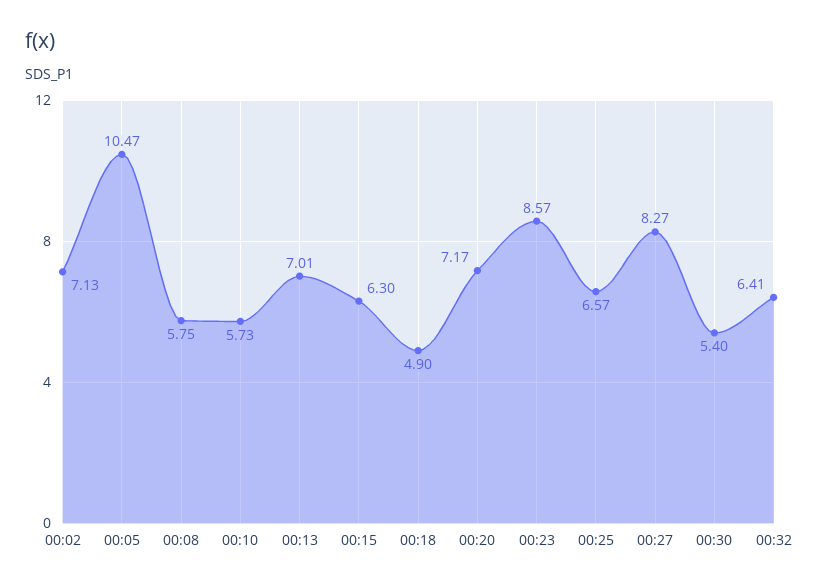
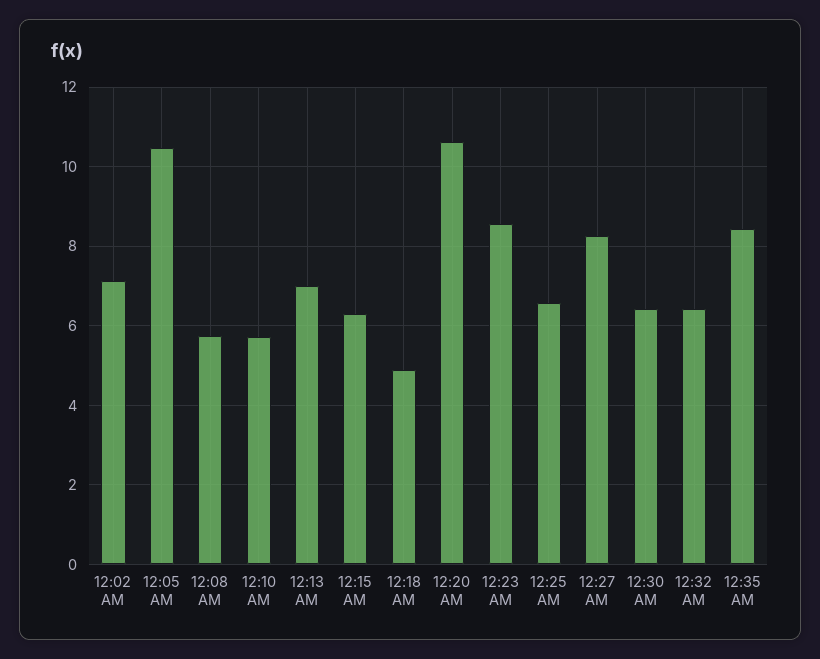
00:20: 7.17 -> 10.6
00:30: 5.4 -> 6.4
12:35 AM: none -> 8.4

